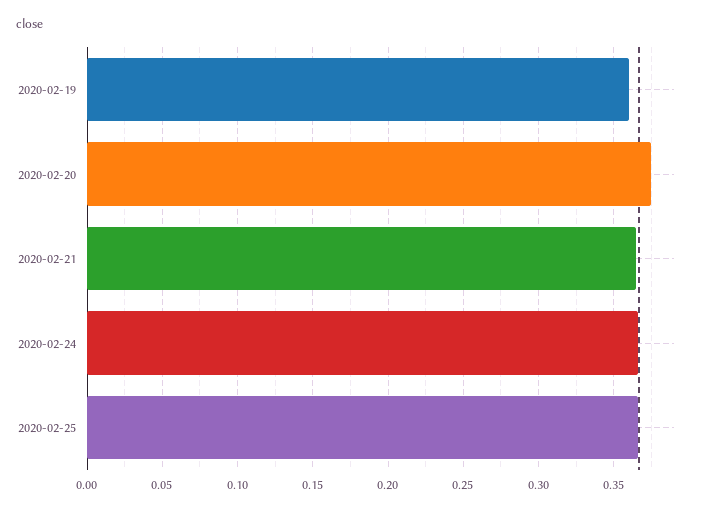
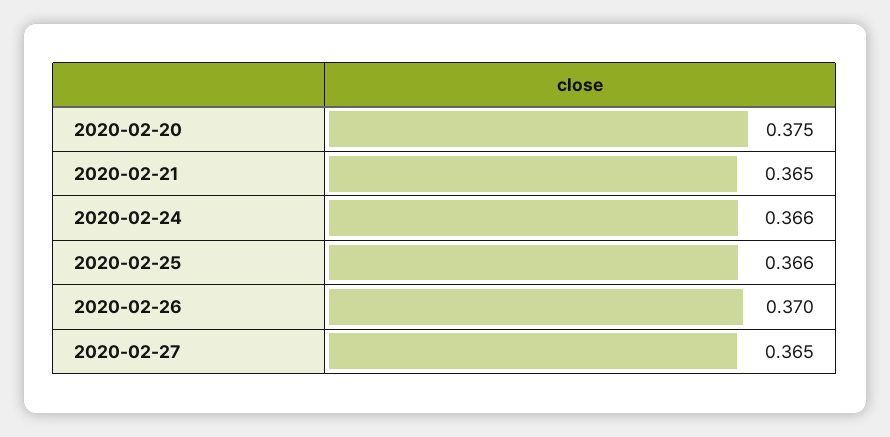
2020-02-19: 0.36 -> none
2020-02-26: none -> 0.37
2020-02-27: none -> 0.365

